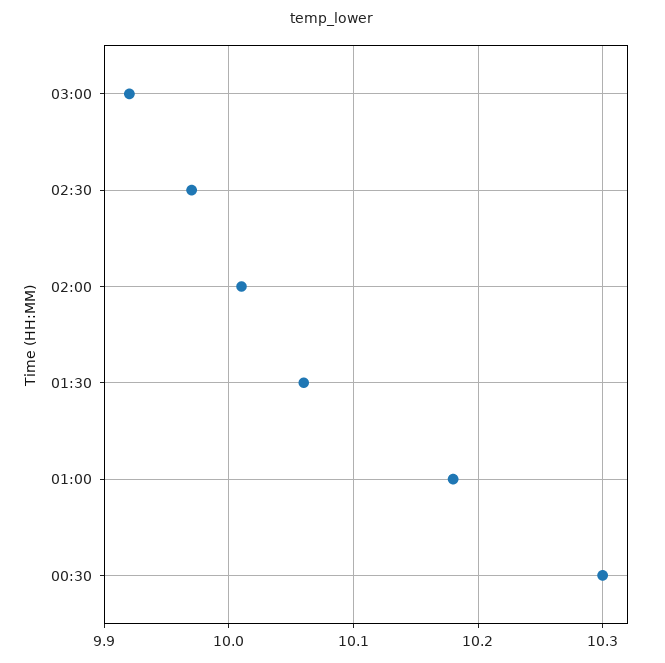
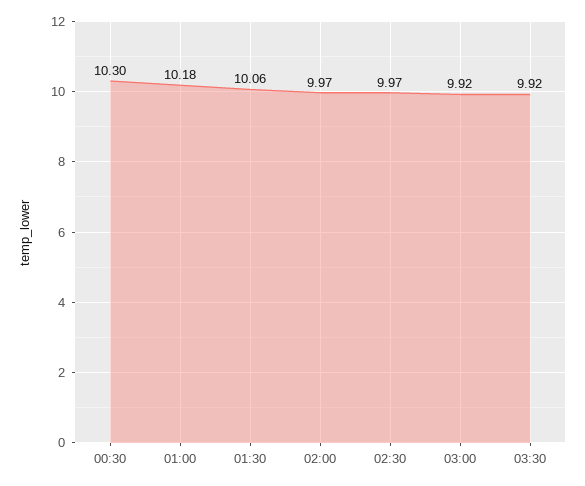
02:00: 10.01 -> 9.97
03:30: none -> 9.92

